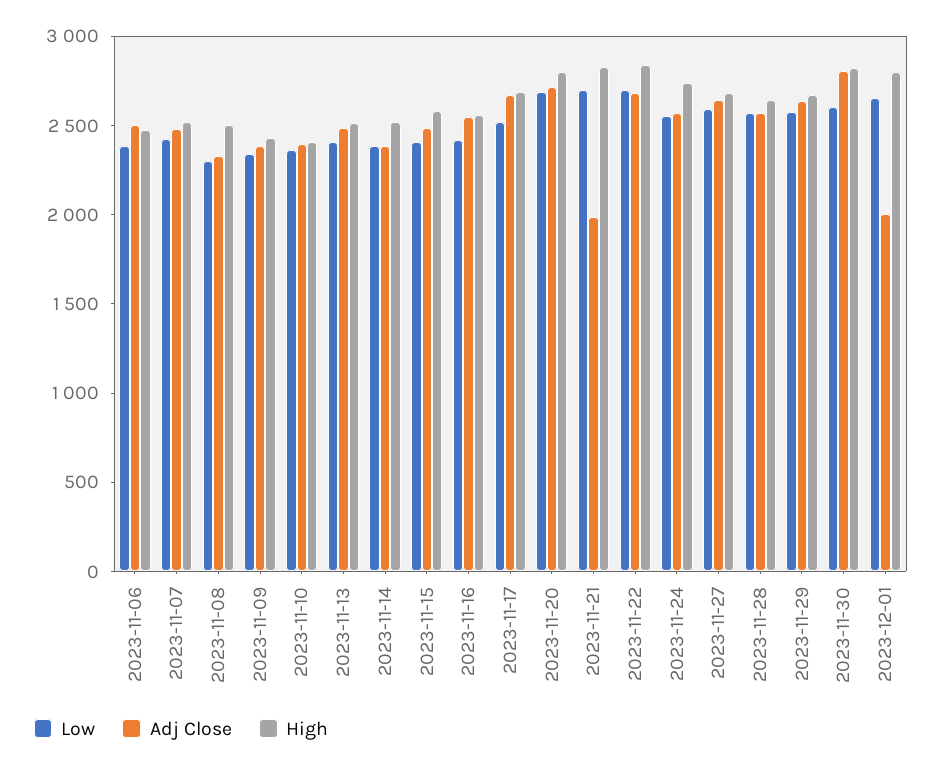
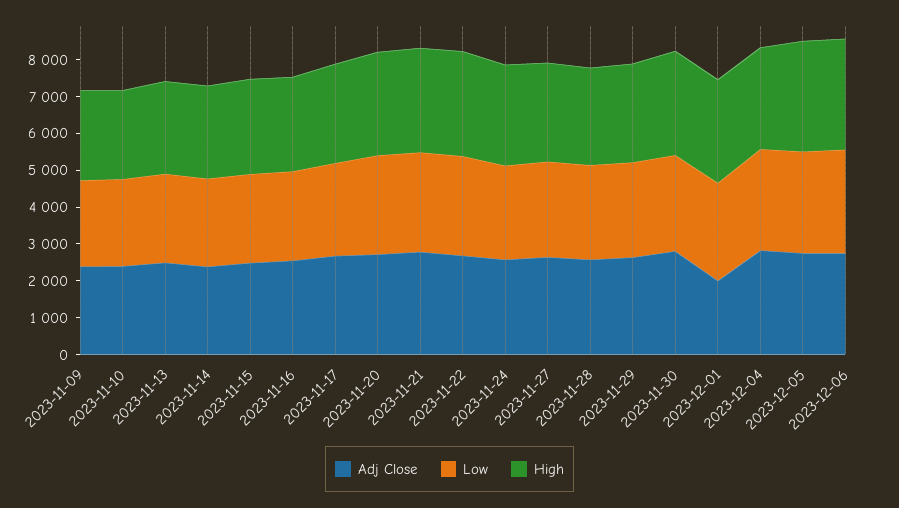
Low, 2023-11-06: 2400 -> none
Adj Close, 2023-11-06: 2500 -> none
High, 2023-11-06: 2500 -> none
Low, 2023-11-07: 2400 -> none
Adj Close, 2023-11-07: 2500 -> none
High, 2023-11-07: 2500 -> none
Low, 2023-11-08: 2300 -> none
Adj Close, 2023-11-08: 2300 -> none
High, 2023-11-08: 2500 -> none
Adj Close, 2023-11-21: 2000 -> 2750
Adj Close, 2023-12-04: none -> 2750
Low, 2023-12-04: none -> 2750
High, 2023-12-04: none -> 2750
Adj Close, 2023-12-05: none -> 2750
Low, 2023-12-05: none -> 2750
High, 2023-12-05: none -> 3000
Adj Close, 2023-12-06: none -> 2750
Low, 2023-12-06: none -> 2750
High, 2023-12-06: none -> 3000

